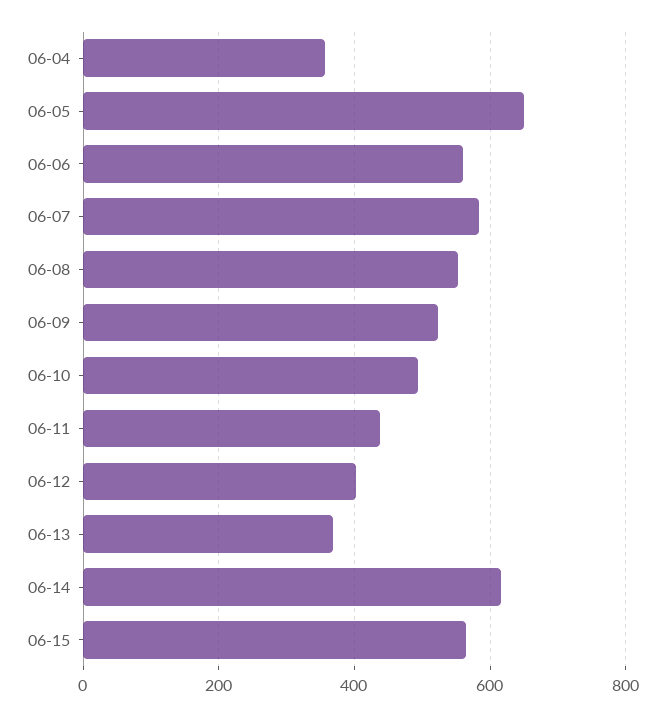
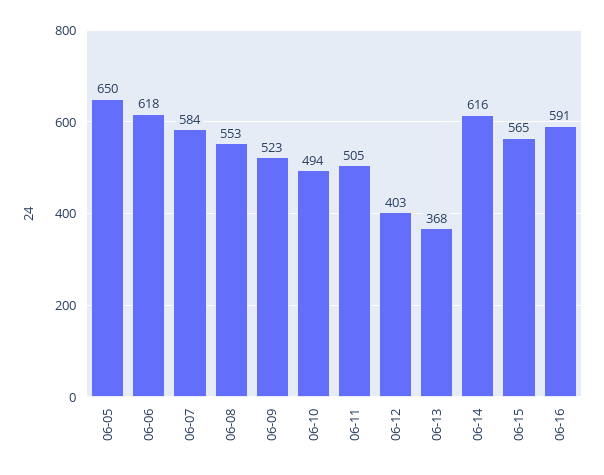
06-04: 360 -> none
06-06: 560 -> 618
06-11: 440 -> 505
06-16: none -> 591

